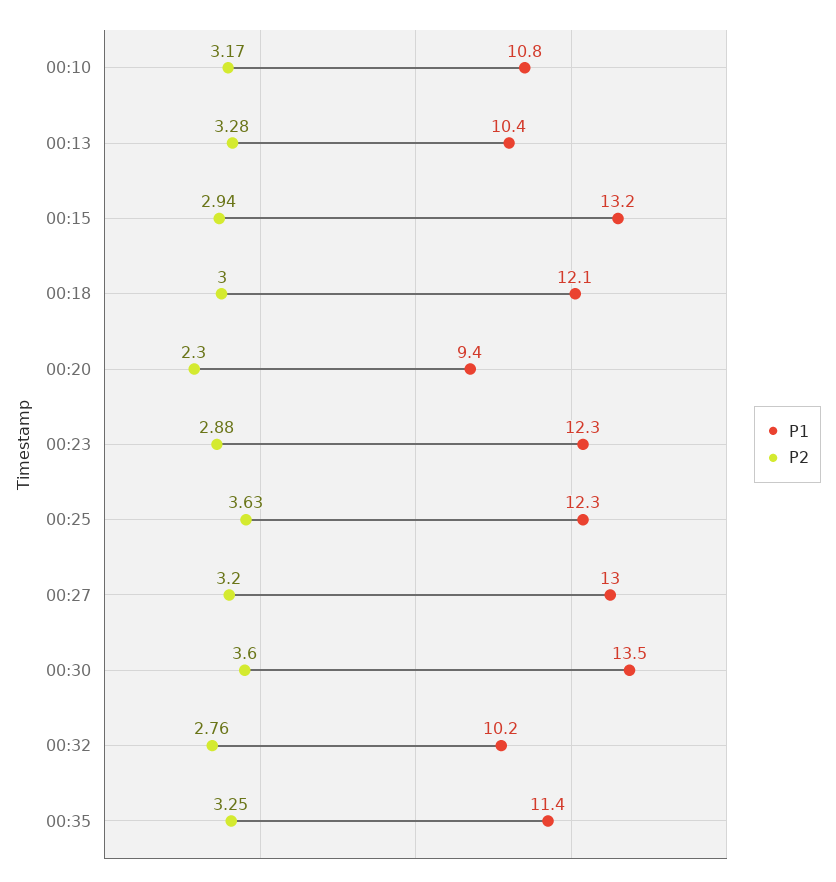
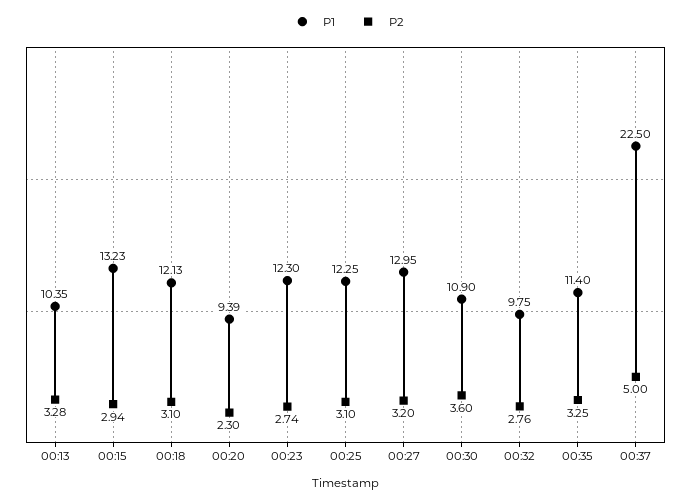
P1, 00:10: 10.8 -> none
P2, 00:10: 3.17 -> none
P2, 00:18: 3 -> 3.1
P2, 00:23: 2.88 -> 2.74
P2, 00:25: 3.63 -> 3.1
P1, 00:30: 13.5 -> 10.9
P1, 00:32: 10.2 -> 9.75
P1, 00:37: none -> 22.5
P2, 00:37: none -> 5

